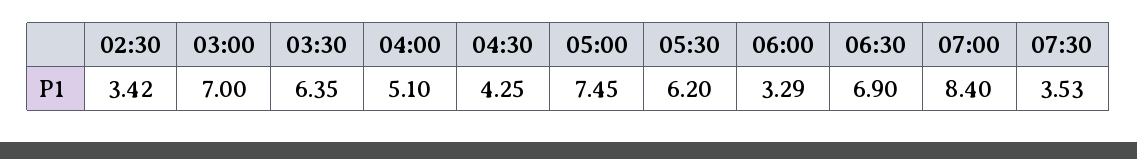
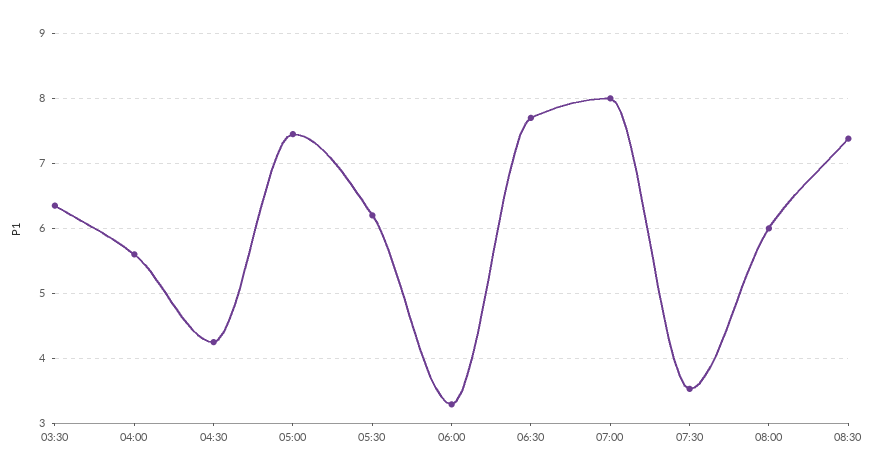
02:30: 3.42 -> none
03:00: 7 -> none
04:00: 5.1 -> 5.6
06:30: 6.9 -> 7.7
07:00: 8.4 -> 8
08:00: none -> 6
08:30: none -> 7.4

